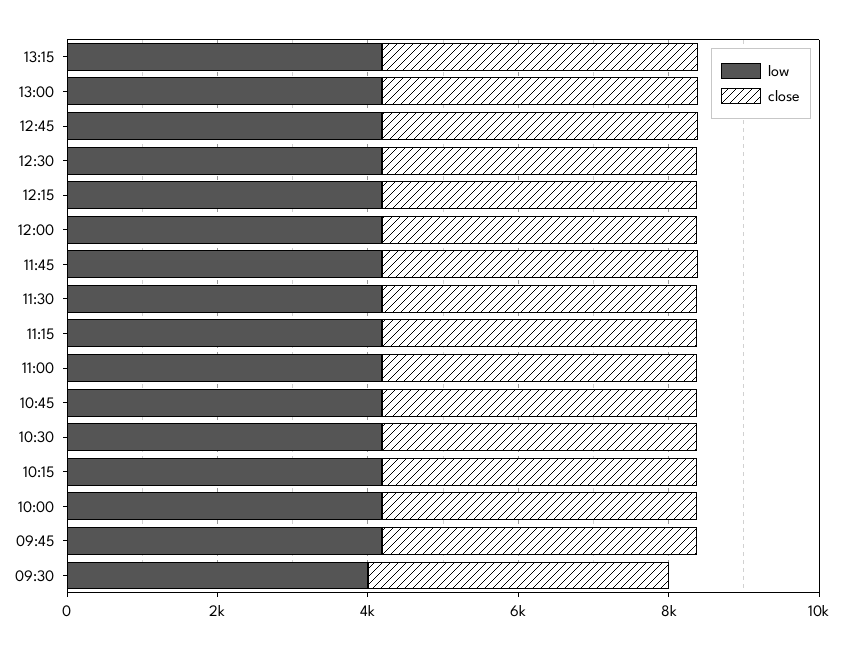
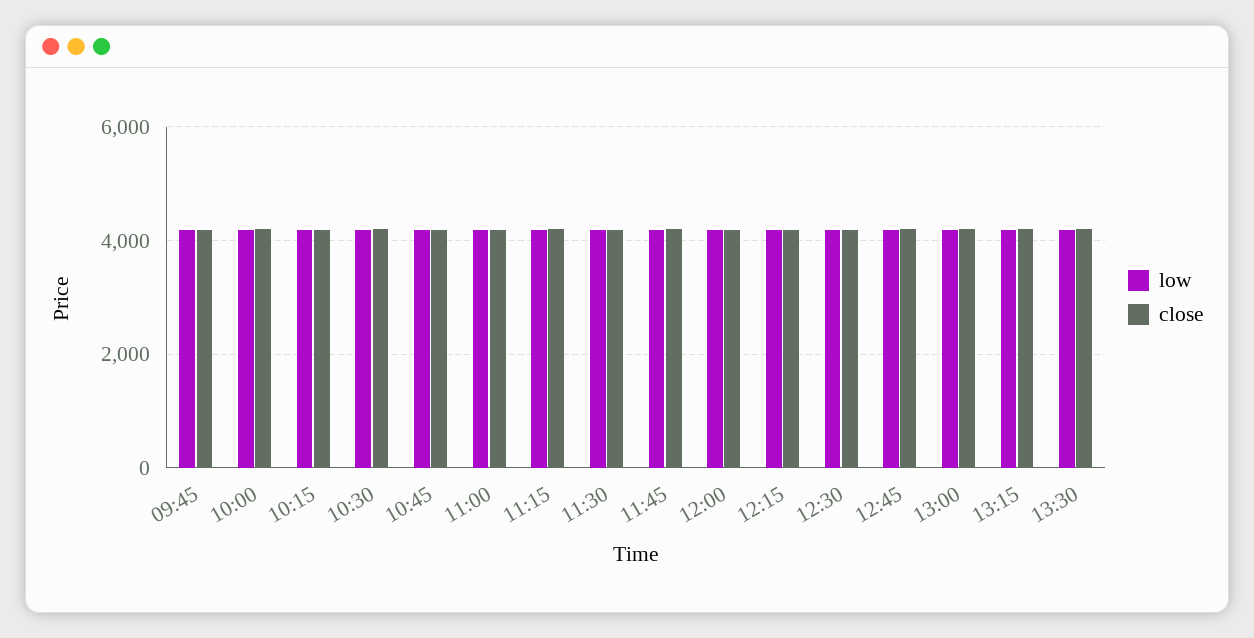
low, 09:30: 4000 -> none
close, 09:30: 4000 -> none
low, 13:30: none -> 4200
close, 13:30: none -> 4200

